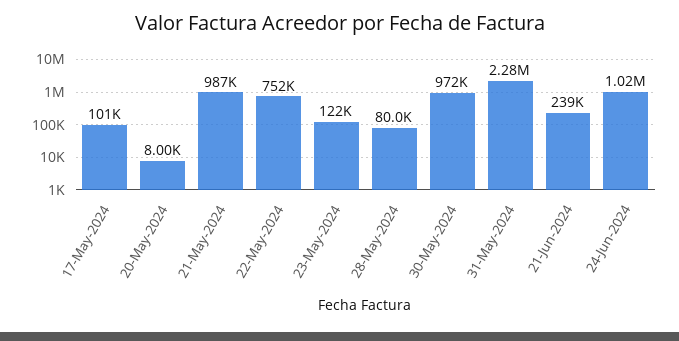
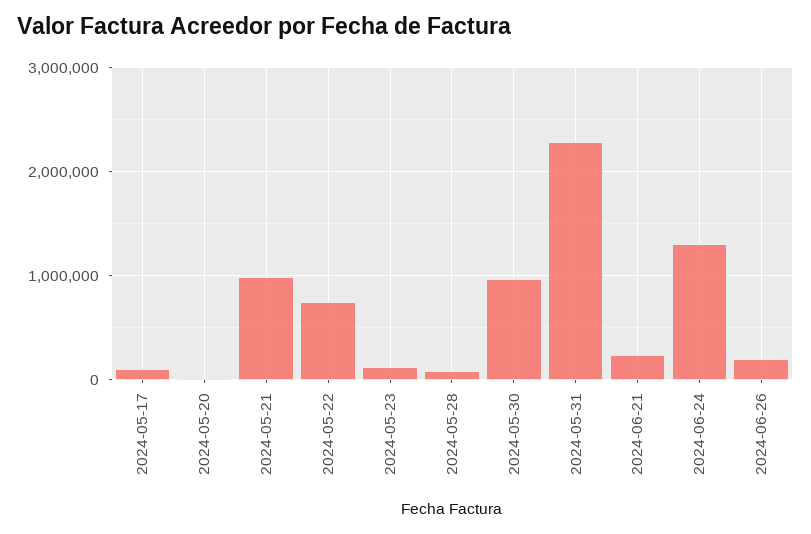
24-Jun-2024: 1020000 -> 1300000
2024-06-26: none -> 200000

